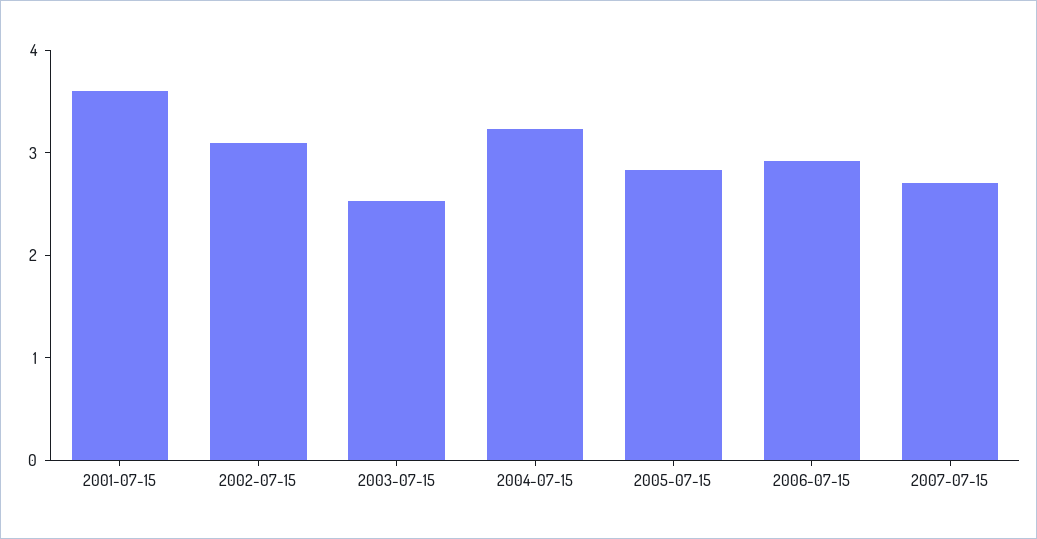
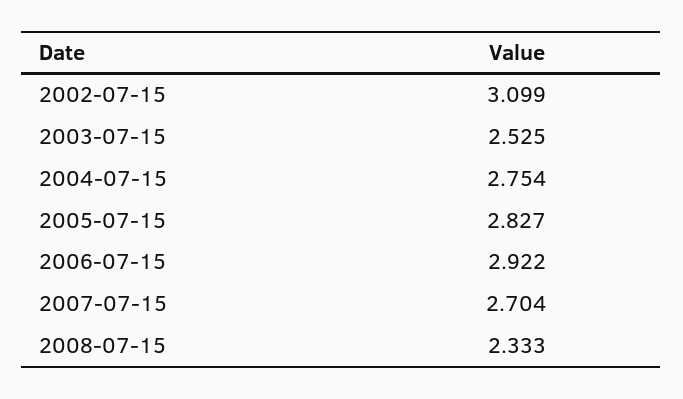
2001-07-15: 3.6 -> none
2004-07-15: 3.2 -> 2.754
2008-07-15: none -> 2.333

